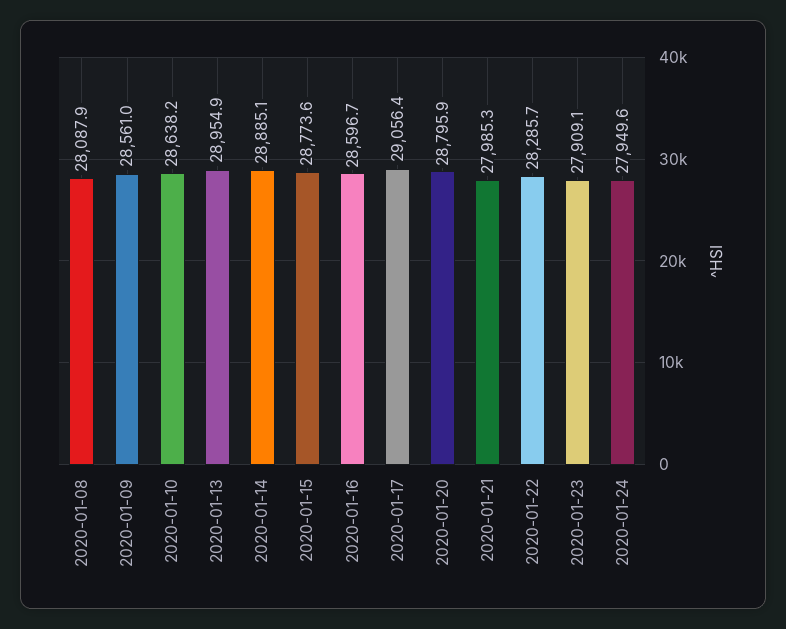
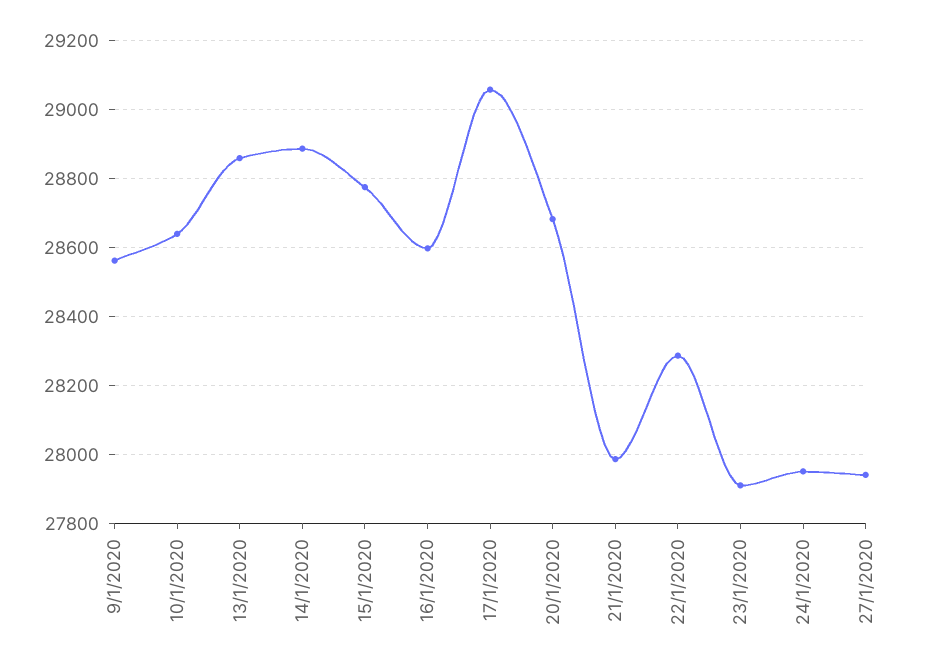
2020-01-08: 28087.9 -> none
2020-01-13: 28954.9 -> 28860
2020-01-20: 28795.9 -> 28680
27/1/2020: none -> 27940

